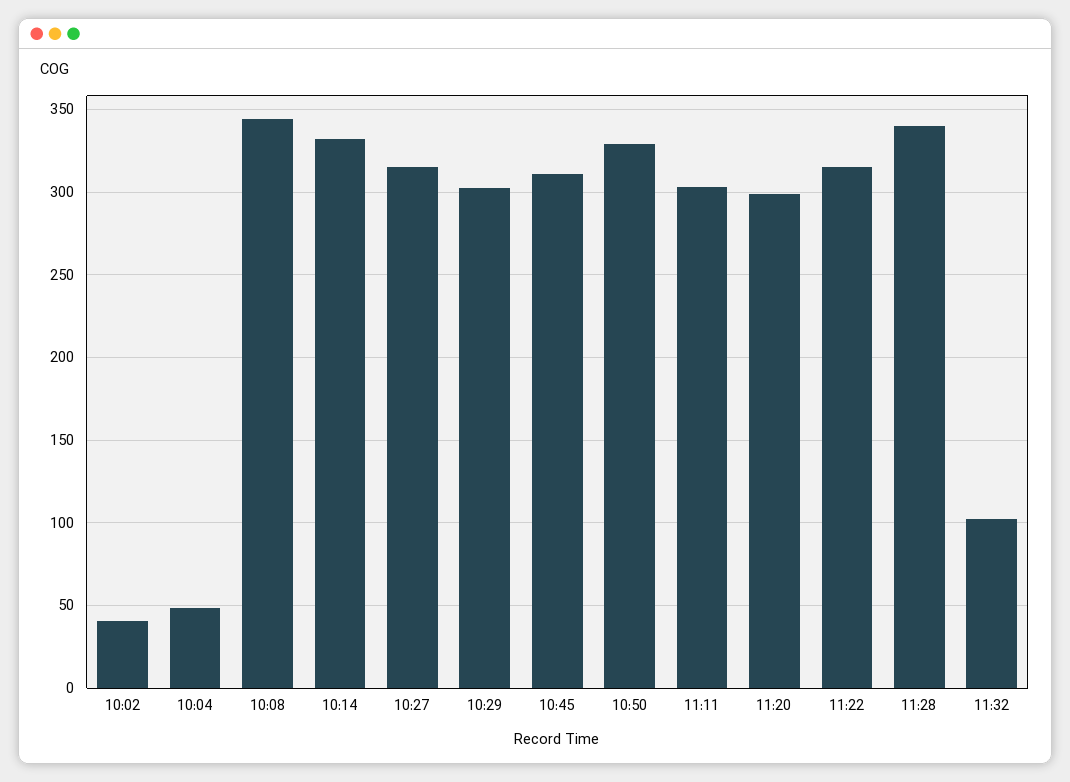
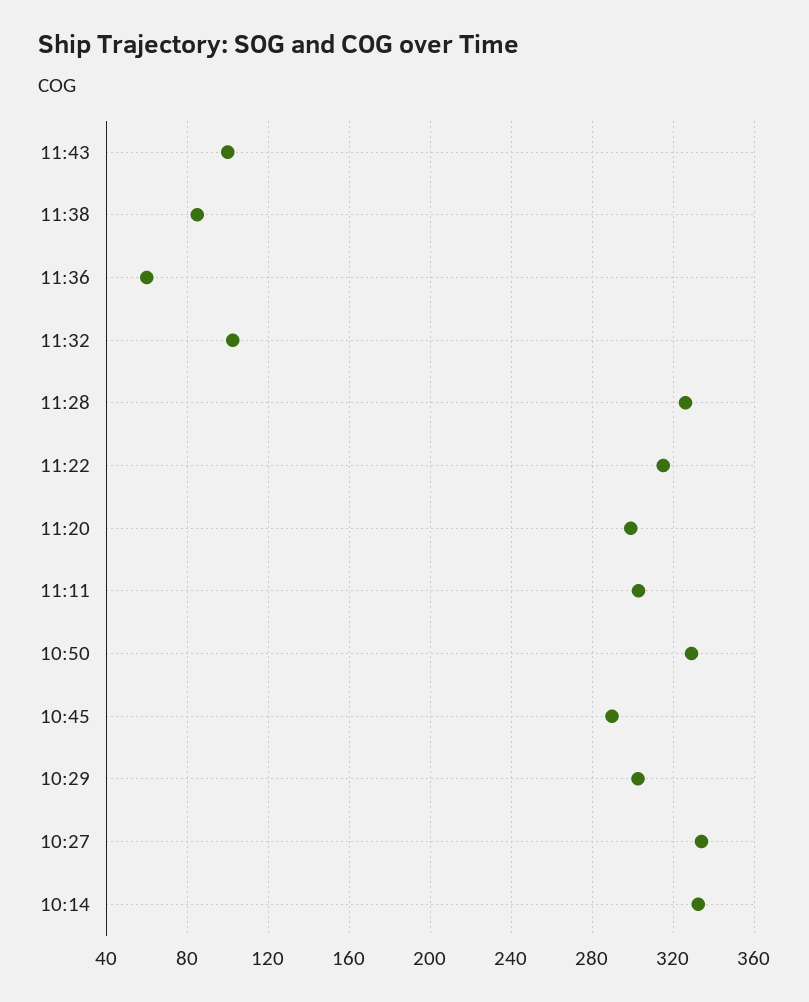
10:02: 40 -> none
10:04: 50 -> none
10:08: 345 -> none
10:27: 315 -> 335
10:45: 310 -> 290
11:28: 340 -> 325
11:43: none -> 100
11:38: none -> 85
11:36: none -> 60

